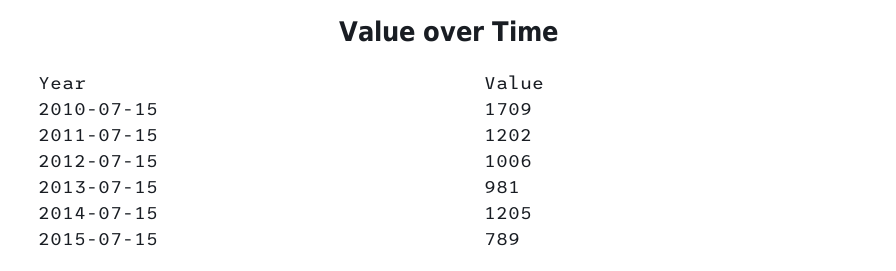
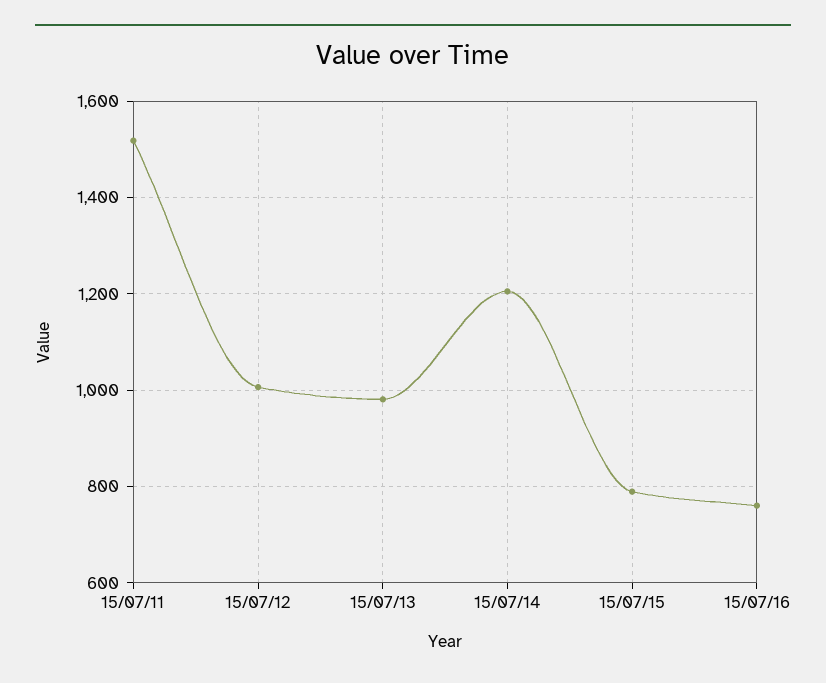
2010-07-15: 1709 -> none
2011-07-15: 1202 -> 1520
15/07/16: none -> 760

